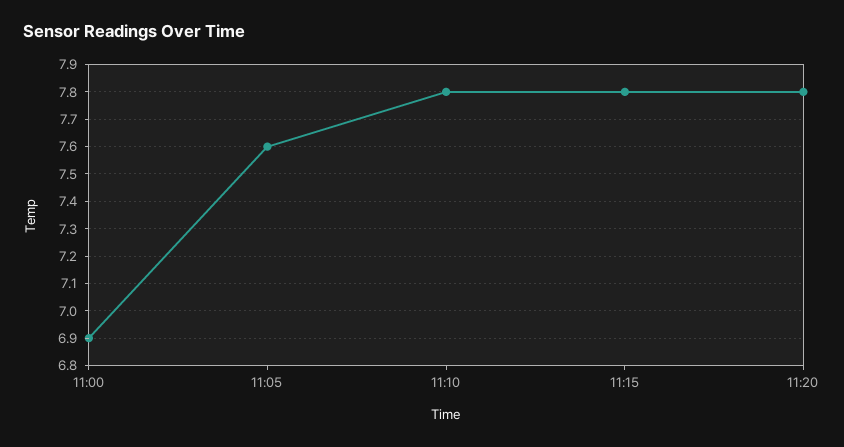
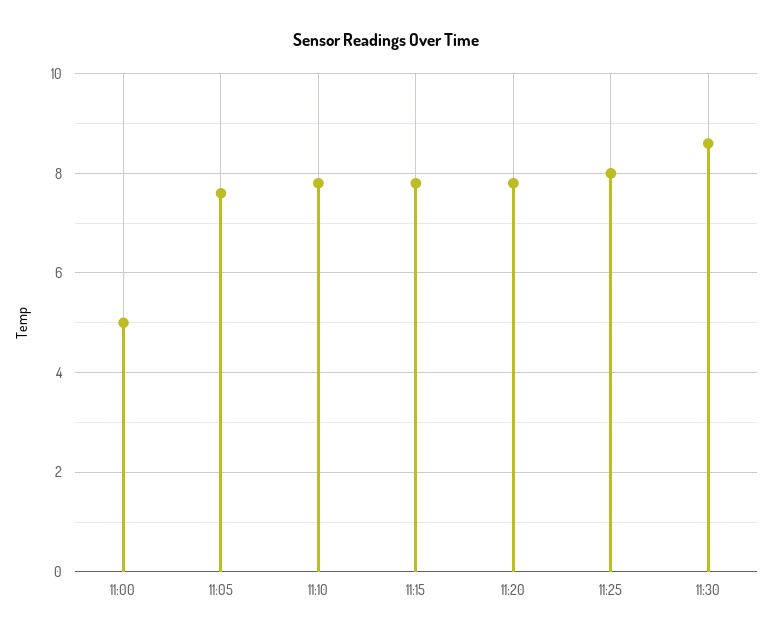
11:00: 6.9 -> 5
11:25: none -> 8
11:30: none -> 8.5

